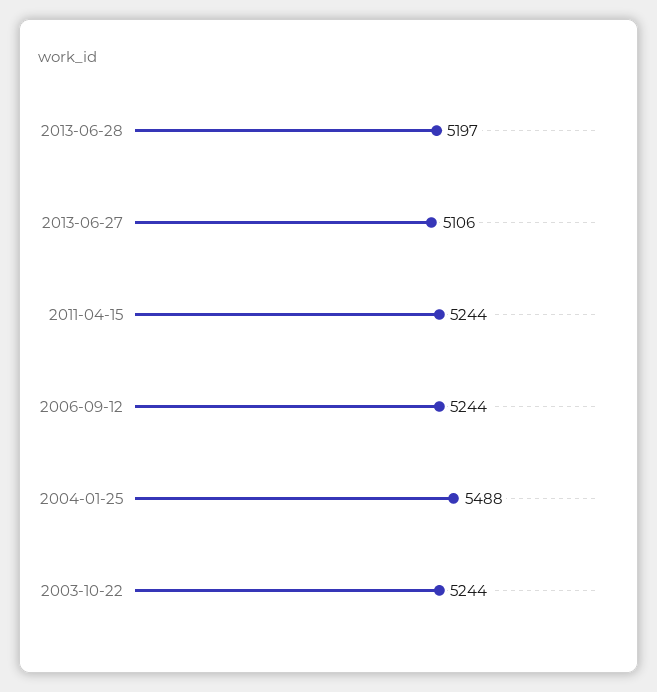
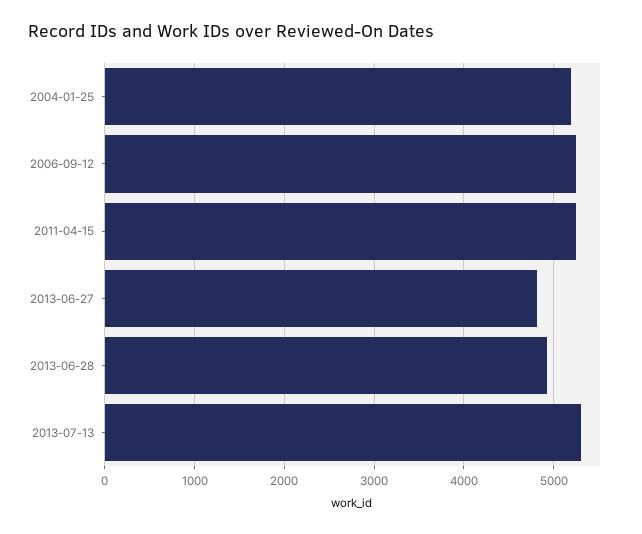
2013-06-28: 5197 -> 4900
2013-06-27: 5106 -> 4800
2004-01-25: 5488 -> 5200
2003-10-22: 5244 -> none
2013-07-13: none -> 5300

